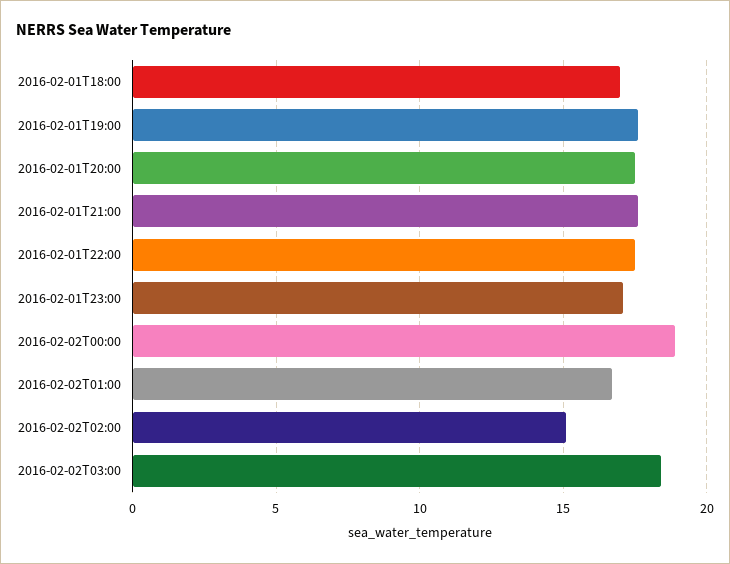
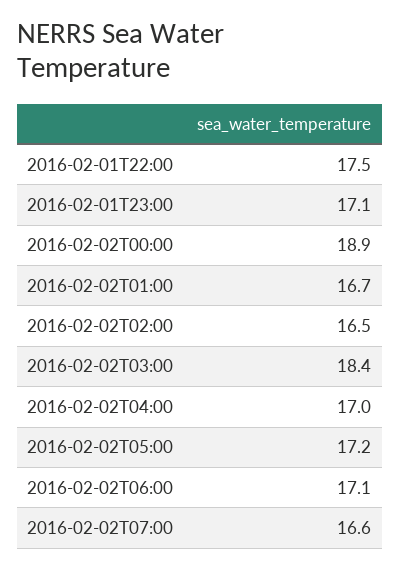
2016-02-01T18:00: 17 -> none
2016-02-01T19:00: 17.5 -> none
2016-02-01T20:00: 17.5 -> none
2016-02-01T21:00: 17.5 -> none
2016-02-02T02:00: 15 -> 16.5
2016-02-02T04:00: none -> 17
2016-02-02T05:00: none -> 17.2
2016-02-02T06:00: none -> 17.1
2016-02-02T07:00: none -> 16.6

